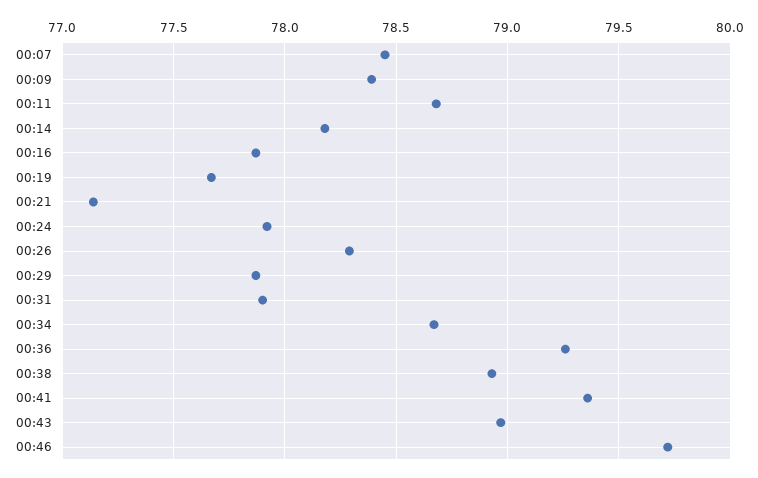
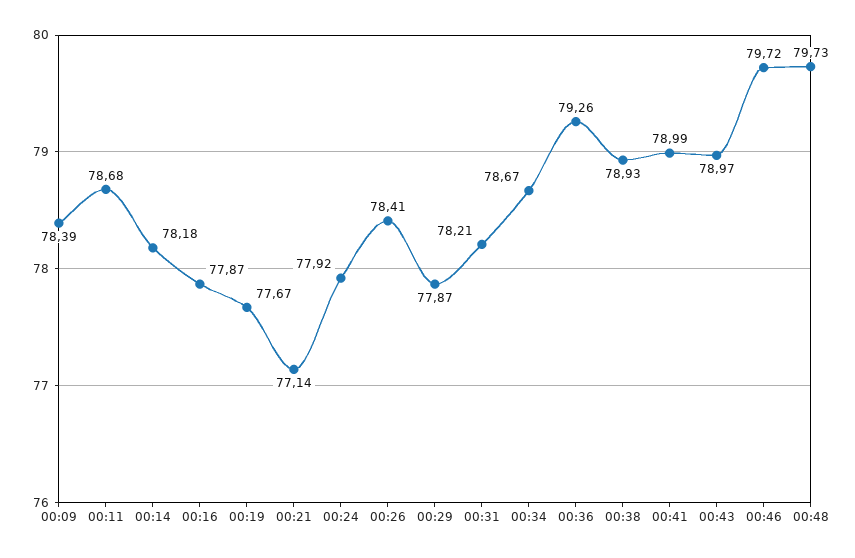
00:07: 78.45 -> none
00:26: 78.3 -> 78.41
00:31: 77.9 -> 78.21
00:41: 79.35 -> 78.99
00:48: none -> 79.73

